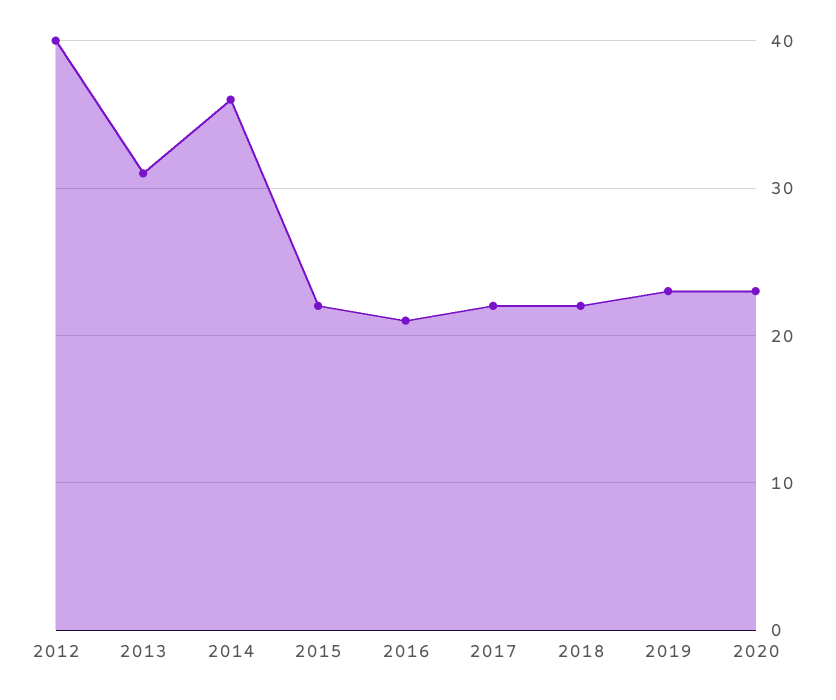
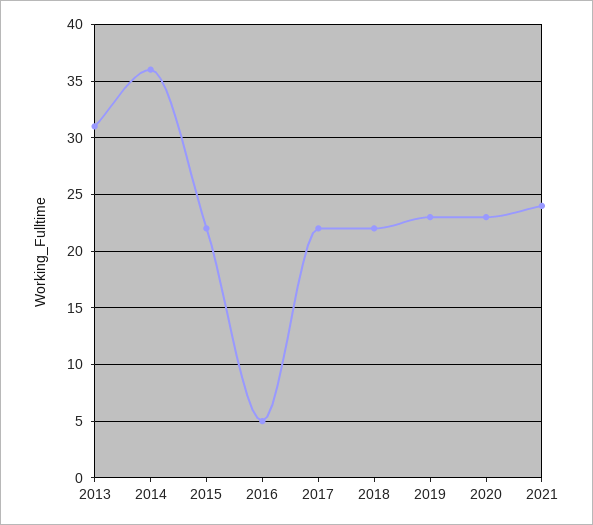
2012: 40 -> none
2016: 21 -> 5
2021: none -> 24

